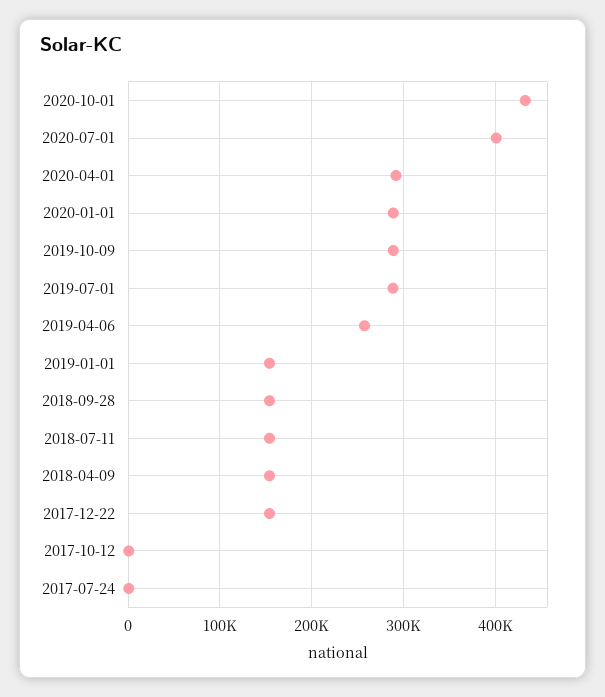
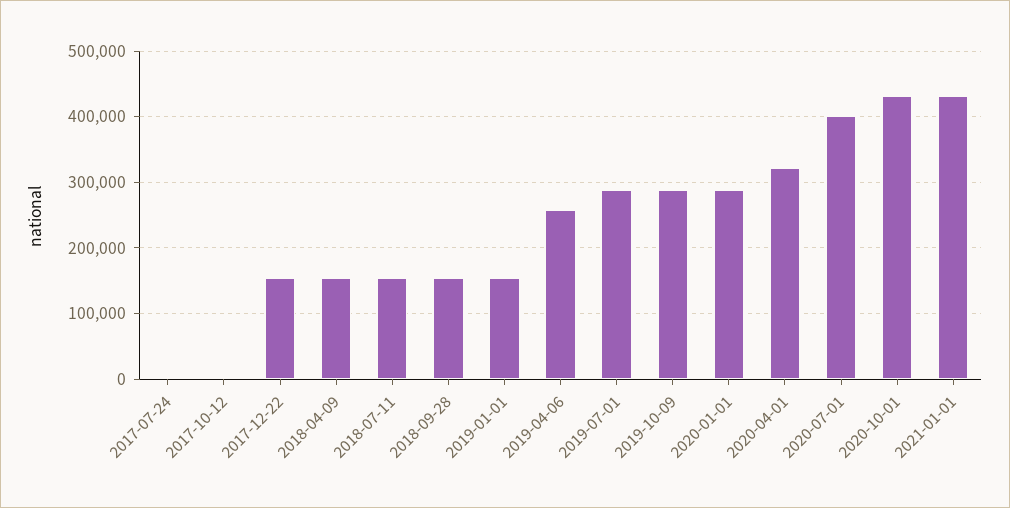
2020-04-01: 290000 -> 320000
2021-01-01: none -> 430000

